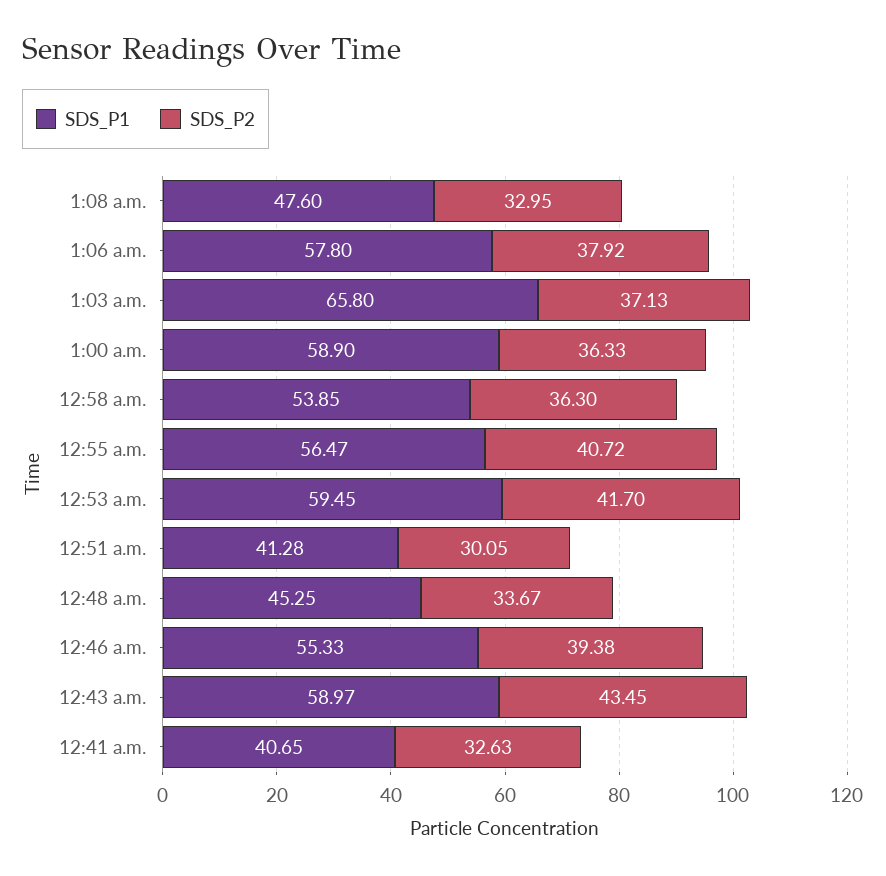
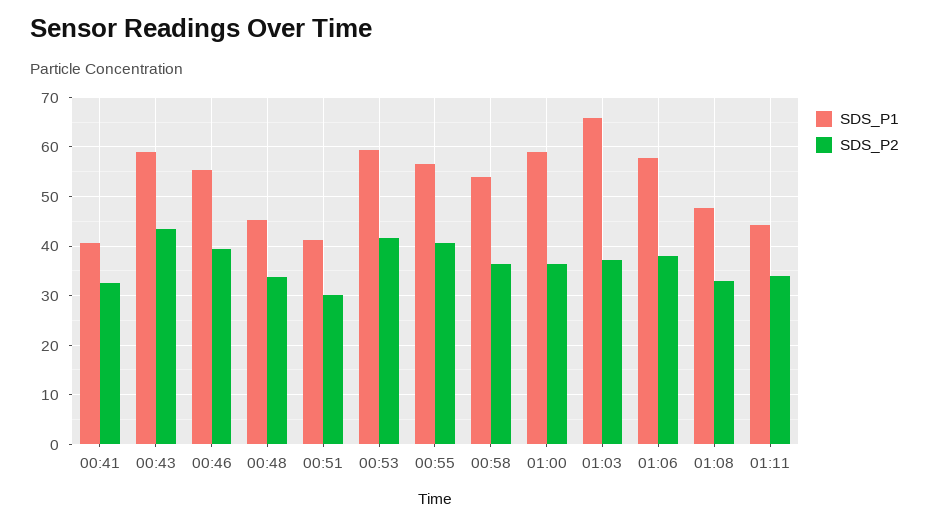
SDS_P1, 01:11: none -> 44
SDS_P2, 01:11: none -> 34

